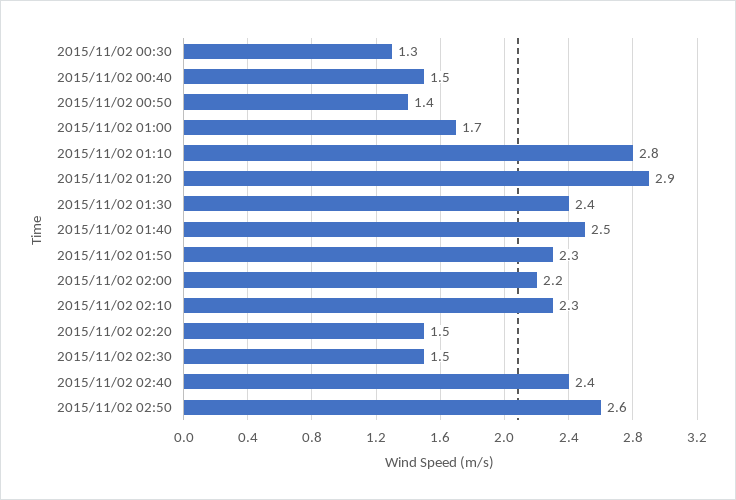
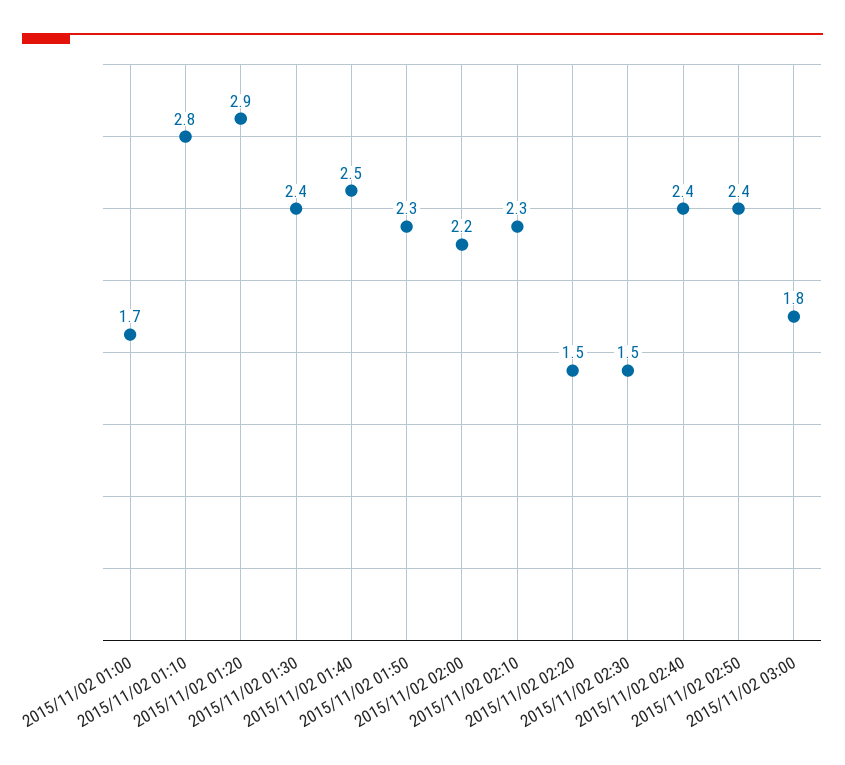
2015/11/02 00:30: 1.3 -> none
2015/11/02 00:40: 1.5 -> none
2015/11/02 00:50: 1.4 -> none
2015/11/02 02:50: 2.6 -> 2.4
2015/11/02 03:00: none -> 1.8

